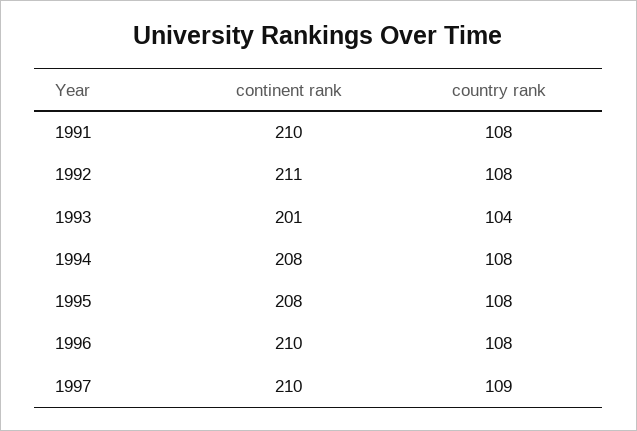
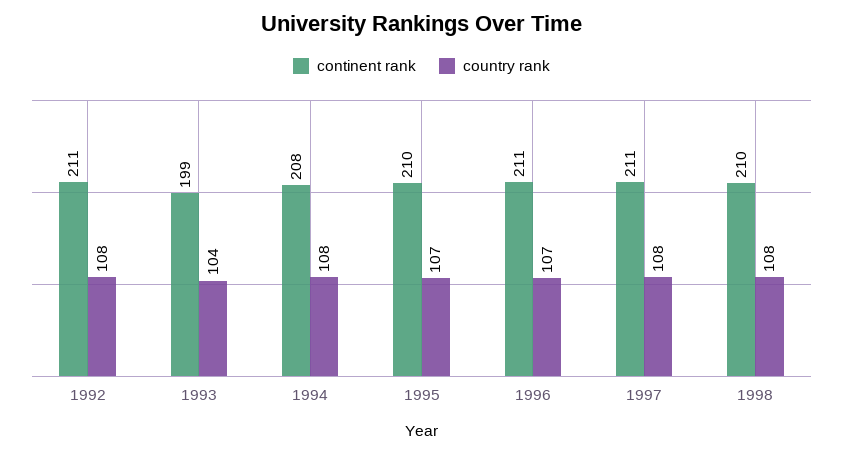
continent rank, 1991: 210 -> none
country rank, 1991: 108 -> none
continent rank, 1993: 201 -> 199
continent rank, 1995: 208 -> 210
country rank, 1995: 108 -> 107
continent rank, 1996: 210 -> 211
country rank, 1996: 108 -> 107
continent rank, 1997: 210 -> 211
country rank, 1997: 109 -> 108
continent rank, 1998: none -> 210
country rank, 1998: none -> 108

